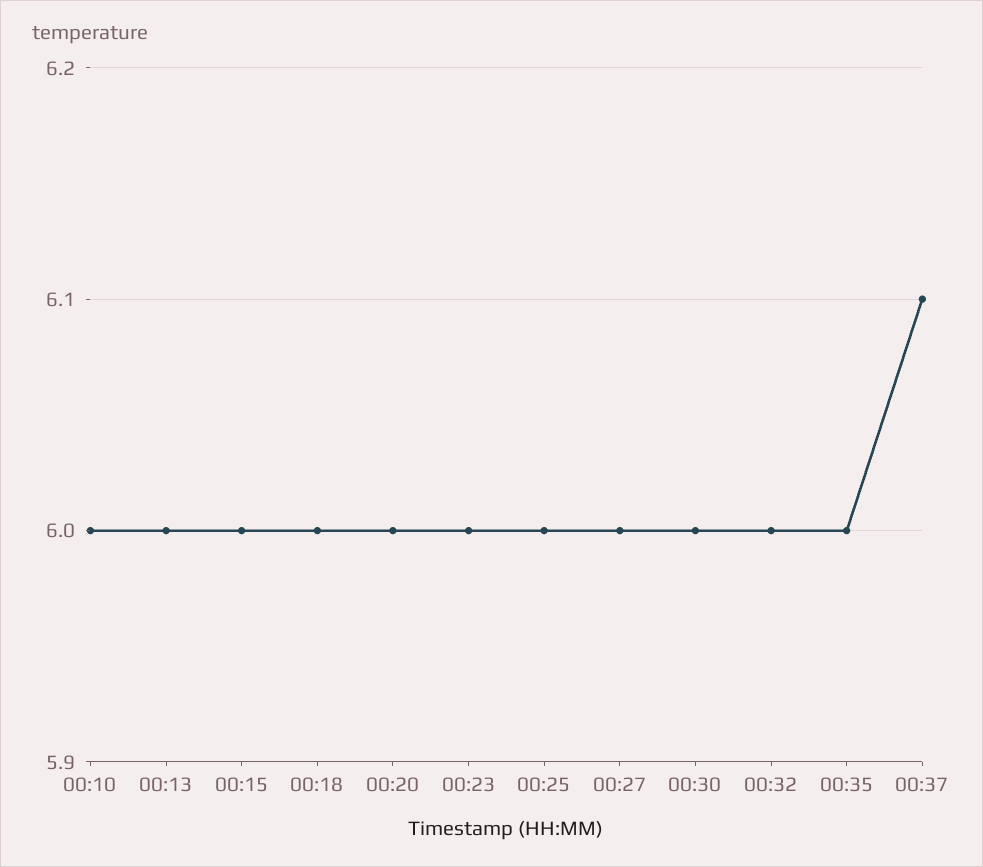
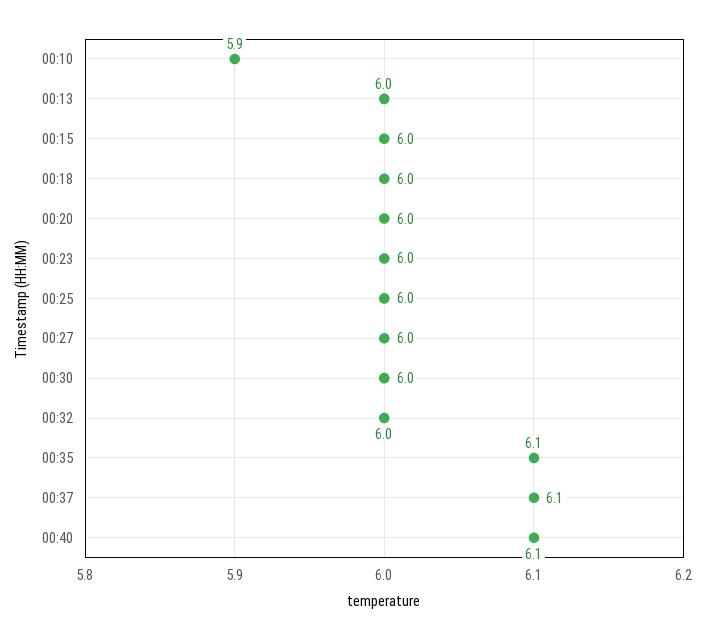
00:10: 6 -> 5.9
00:35: 6 -> 6.1
00:40: none -> 6.1

